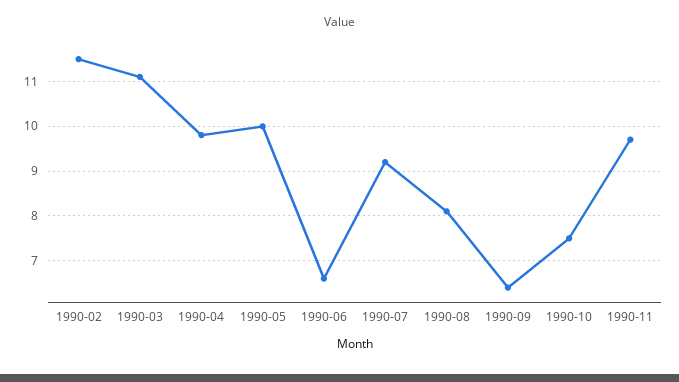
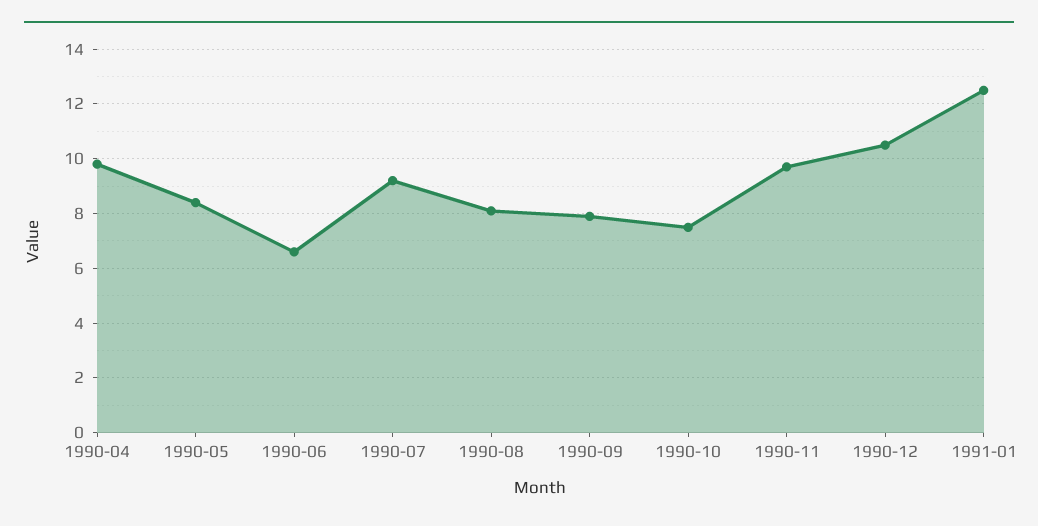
1990-02: 11.5 -> none
1990-03: 11 -> none
1990-05: 10 -> 8.5
1990-09: 6.5 -> 8
1990-12: none -> 10.5
1991-01: none -> 12.5

